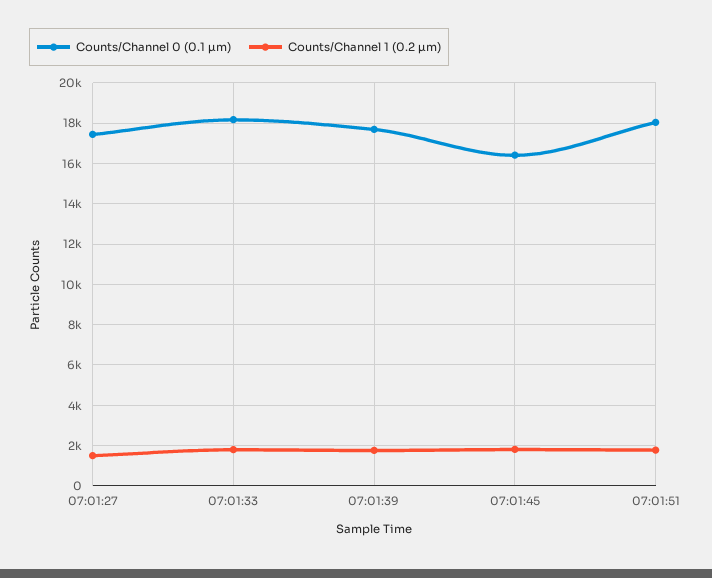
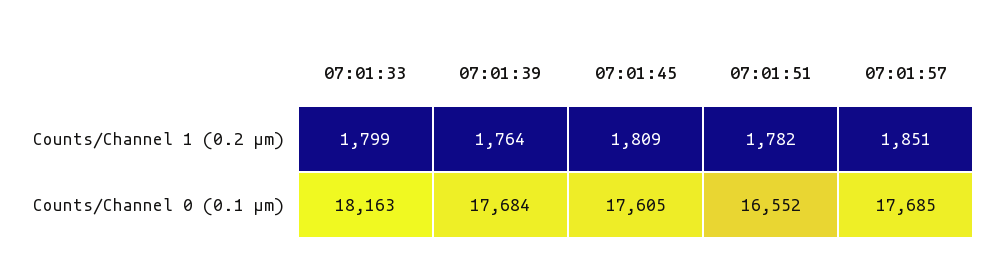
Counts/Channel 0 (0.1 µm), 07:01:27: 17500 -> none
Counts/Channel 1 (0.2 µm), 07:01:27: 1500 -> none
Counts/Channel 0 (0.1 µm), 07:01:45: 16500 -> 17605
Counts/Channel 0 (0.1 µm), 07:01:51: 18000 -> 16552
Counts/Channel 1 (0.2 µm), 07:01:57: none -> 1851
Counts/Channel 0 (0.1 µm), 07:01:57: none -> 17685

